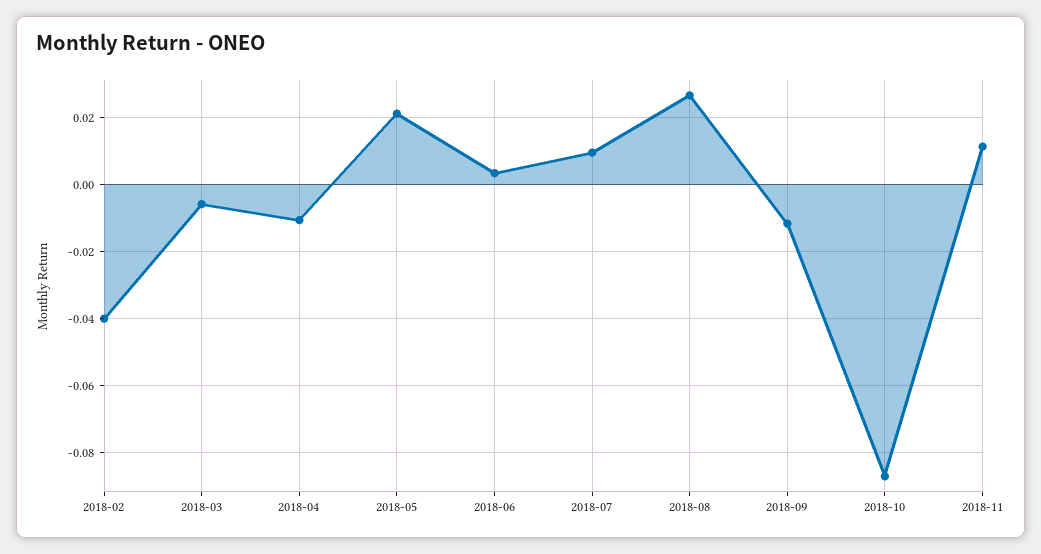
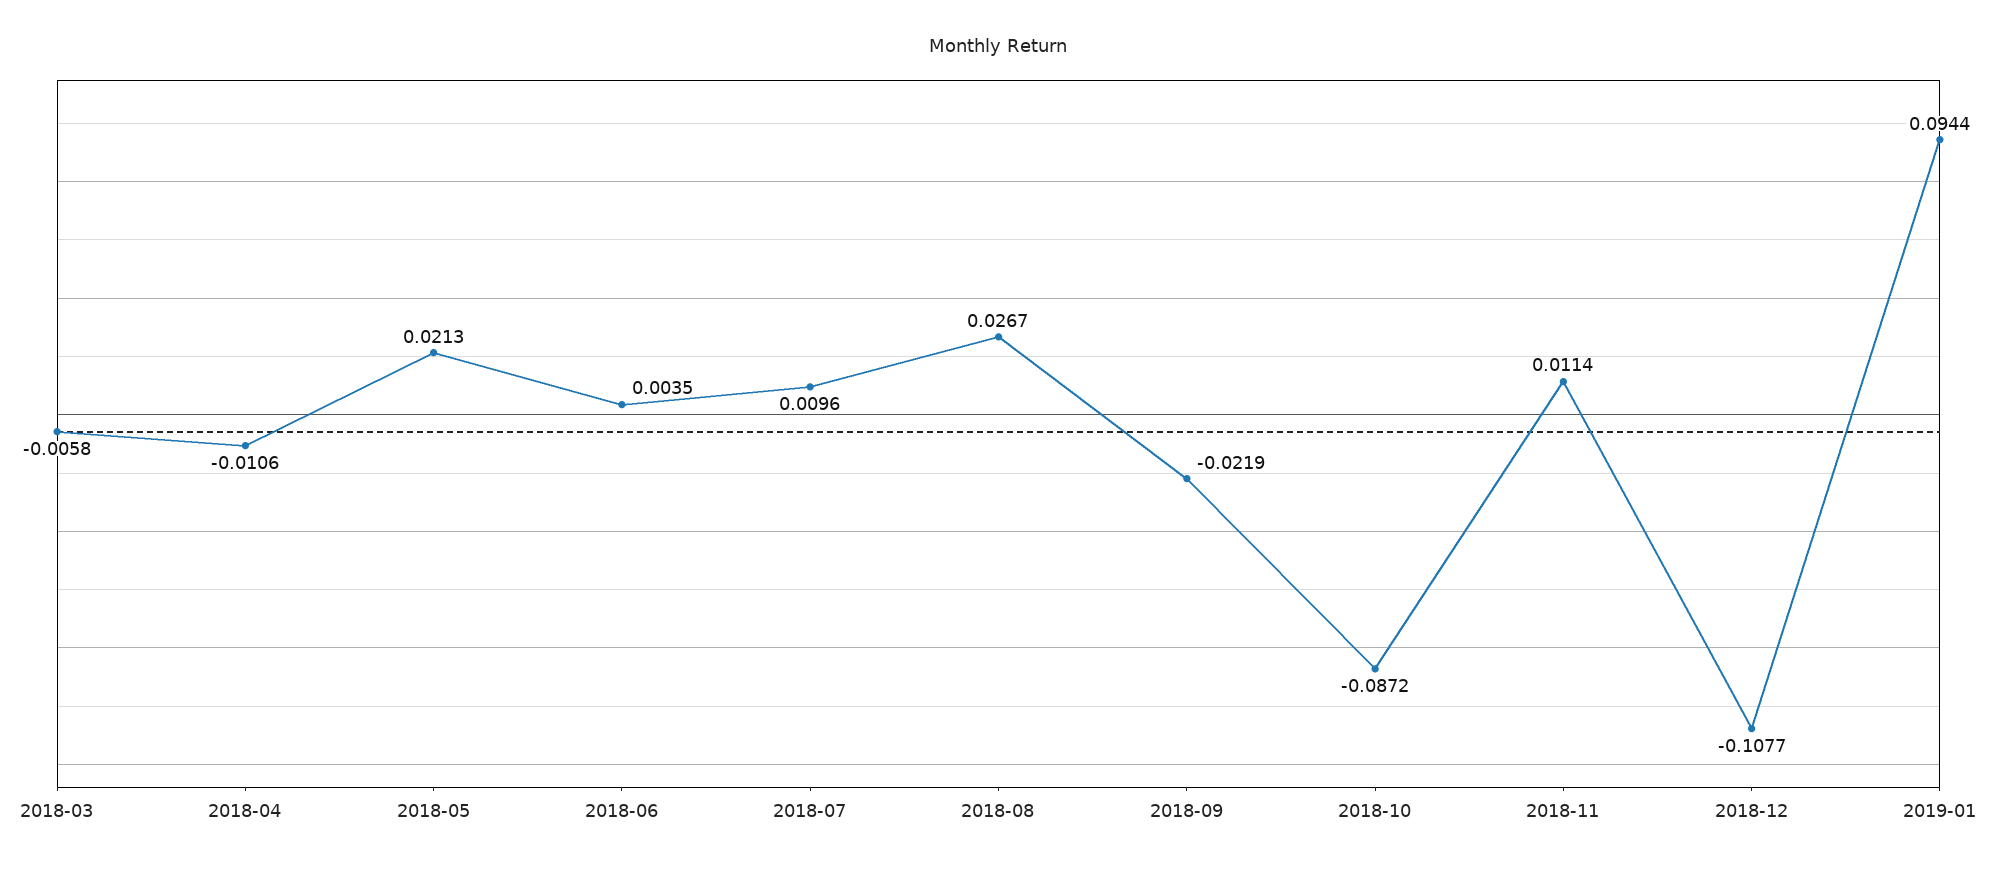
2018-02: -0.04 -> none
2018-09: -0.012 -> -0.0219
2018-12: none -> -0.1077
2019-01: none -> 0.0944

